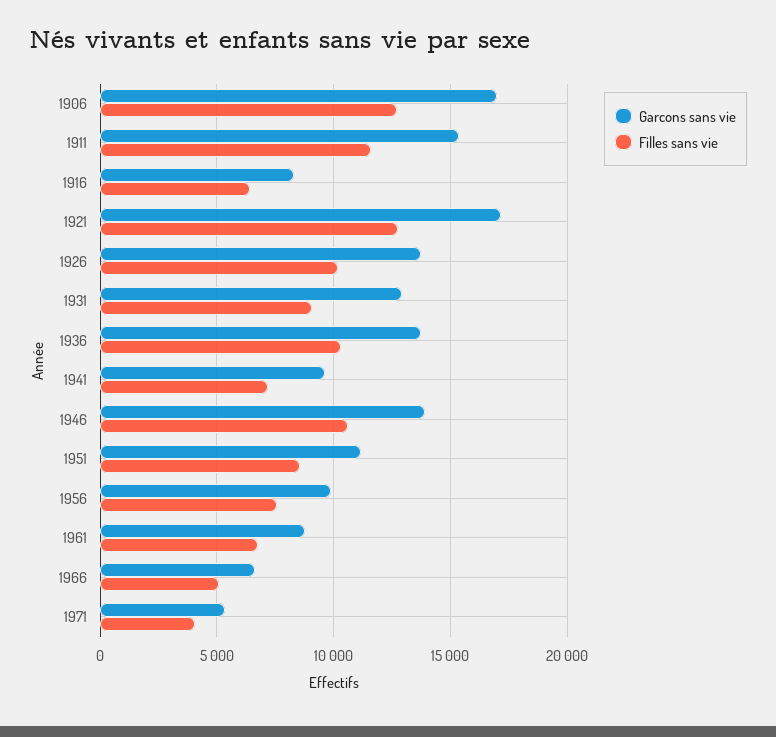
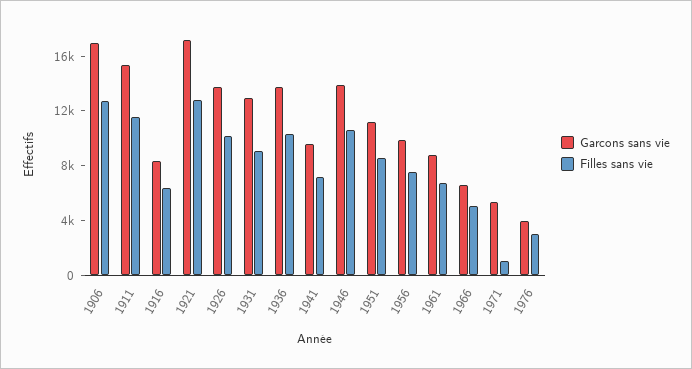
Filles sans vie, 1971: 4000 -> 1000
Garcons sans vie, 1976: none -> 4000
Filles sans vie, 1976: none -> 3000

